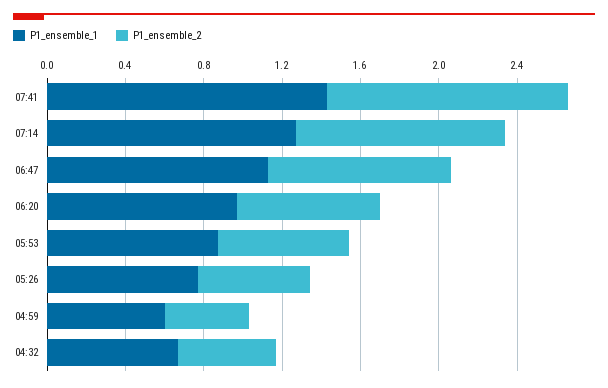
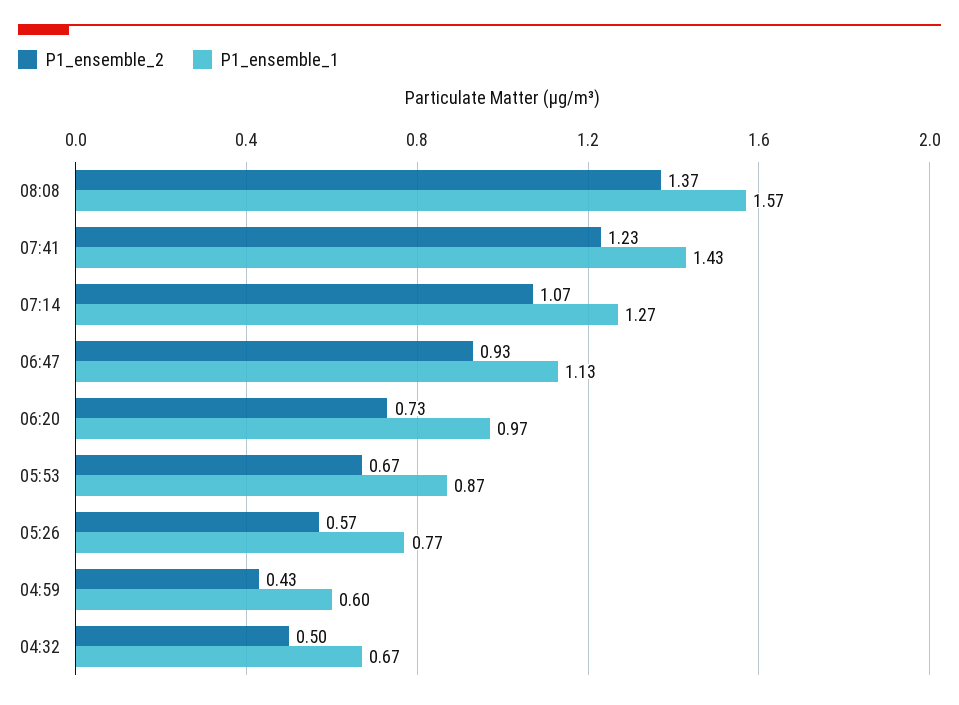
P1_ensemble_2, 08:08: none -> 1.37
P1_ensemble_1, 08:08: none -> 1.57

